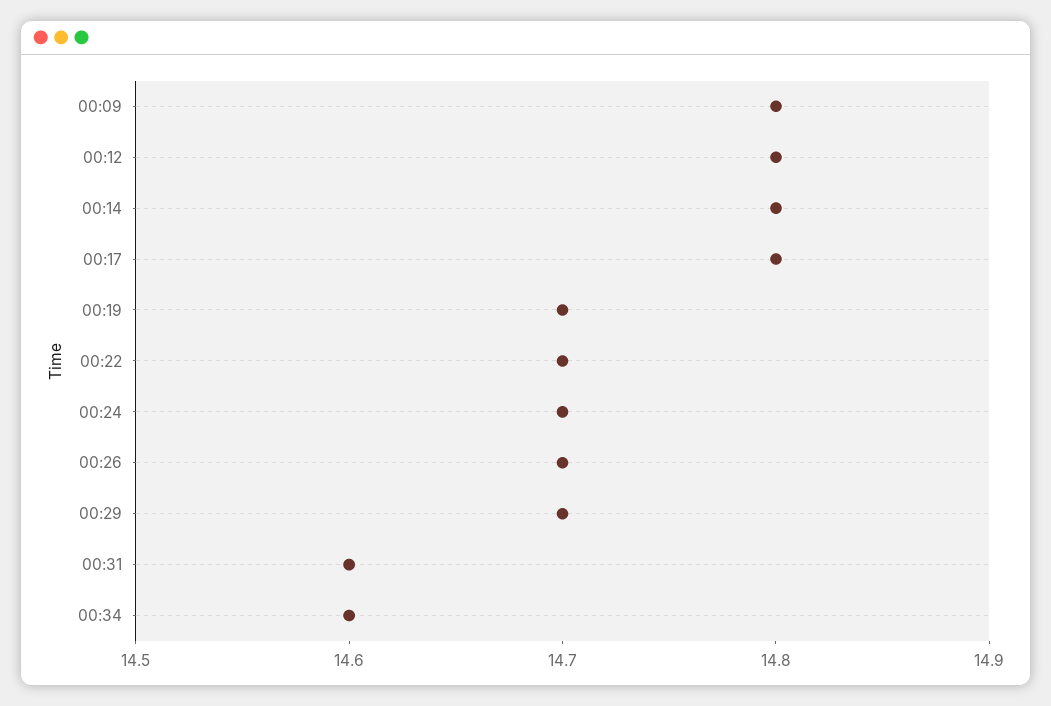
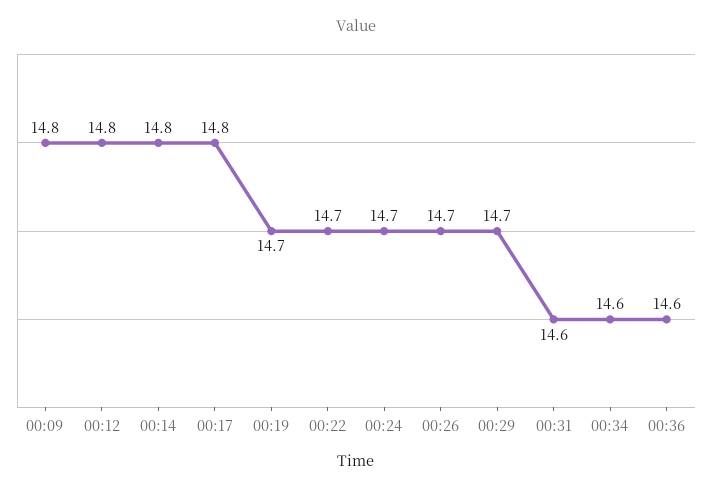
00:36: none -> 14.6

